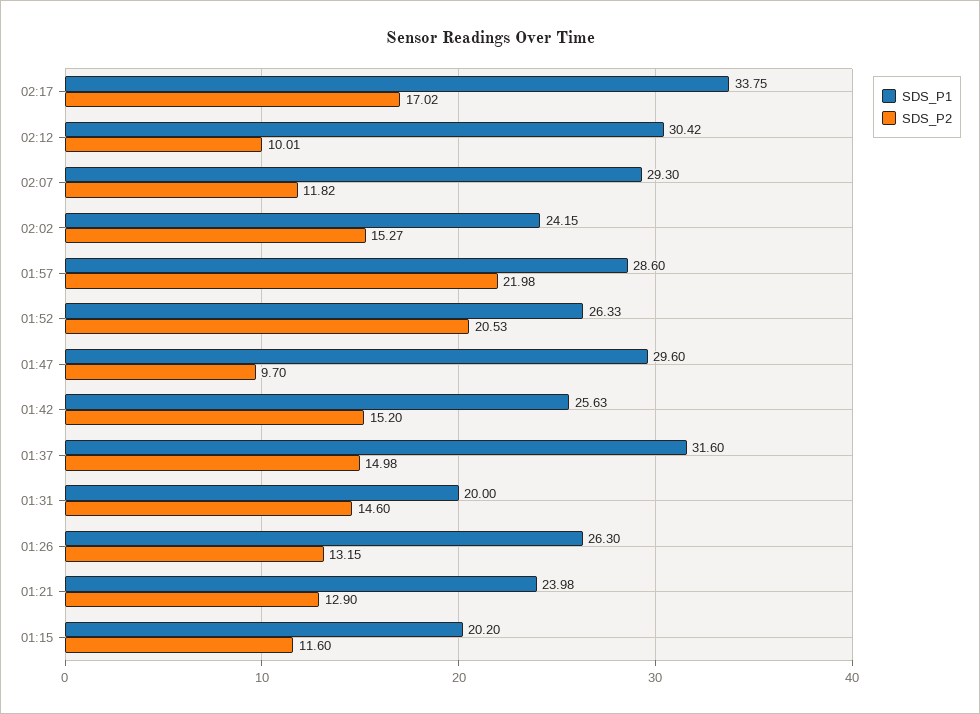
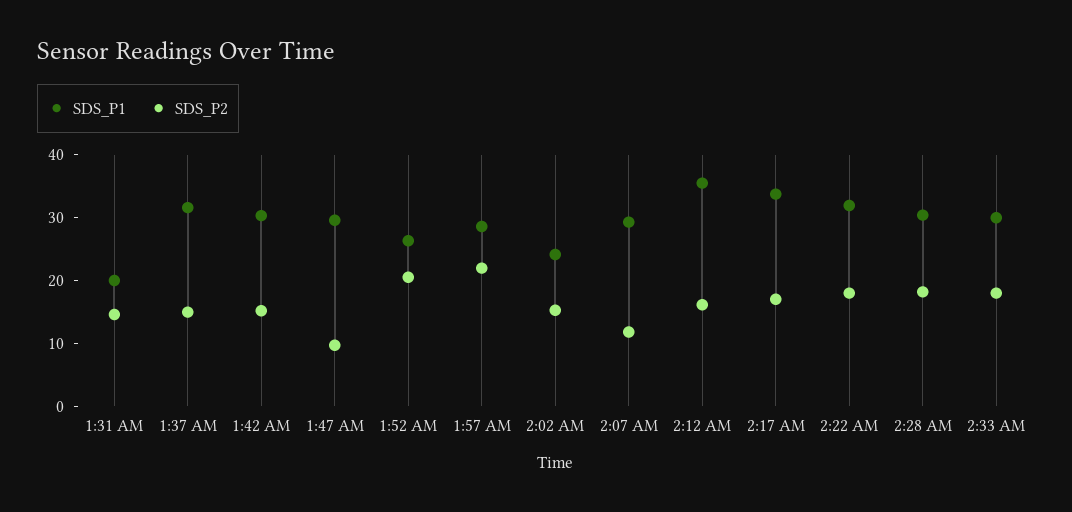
SDS_P1, 02:12: 30.42 -> 36
SDS_P2, 02:12: 10.01 -> 16
SDS_P1, 01:42: 25.63 -> 30
SDS_P1, 01:26: 26.3 -> none
SDS_P2, 01:26: 13.15 -> none
SDS_P1, 01:21: 23.98 -> none
SDS_P2, 01:21: 12.9 -> none
SDS_P1, 01:15: 20.2 -> none
SDS_P2, 01:15: 11.6 -> none
SDS_P1, 2:22 AM: none -> 32
SDS_P2, 2:22 AM: none -> 18
SDS_P1, 2:28 AM: none -> 30
SDS_P2, 2:28 AM: none -> 18
SDS_P1, 2:33 AM: none -> 30
SDS_P2, 2:33 AM: none -> 18

